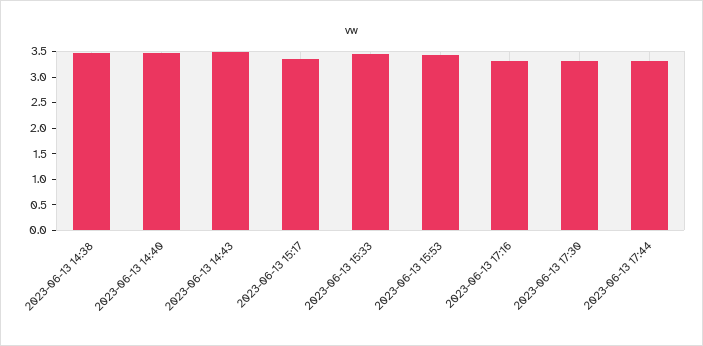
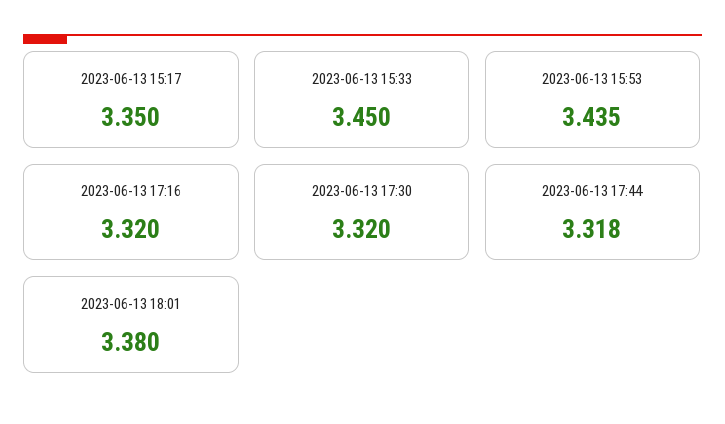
2023-06-13 14:38: 3.5 -> none
2023-06-13 14:40: 3.5 -> none
2023-06-13 14:43: 3.5 -> none
2023-06-13 18:01: none -> 3.38

